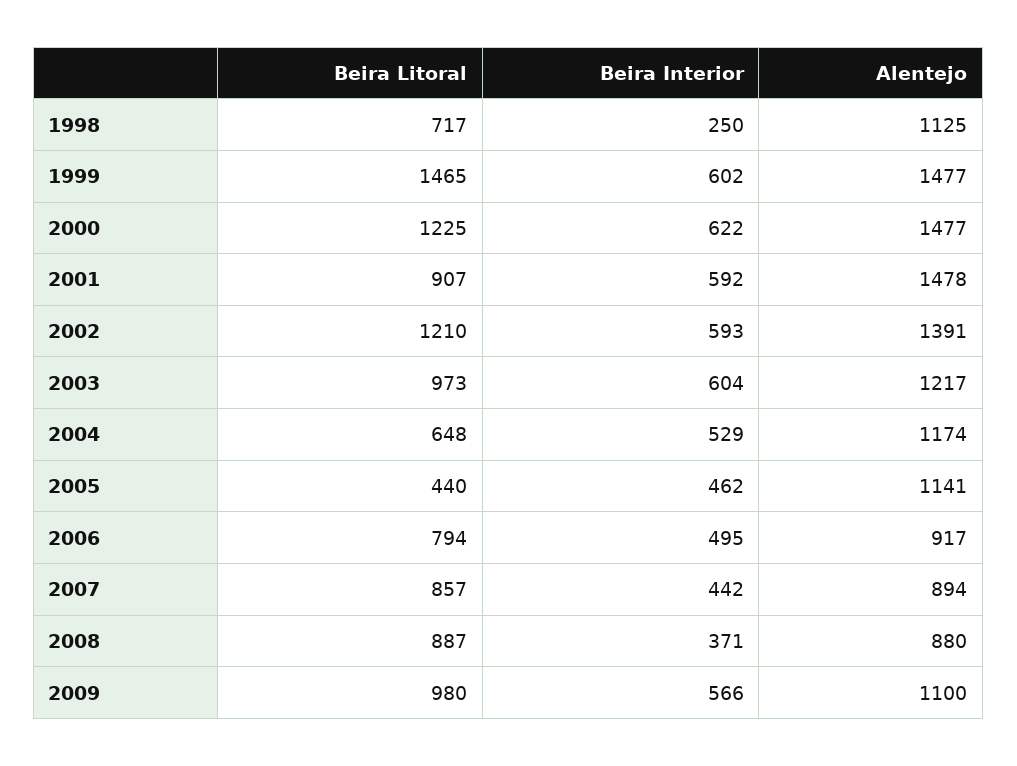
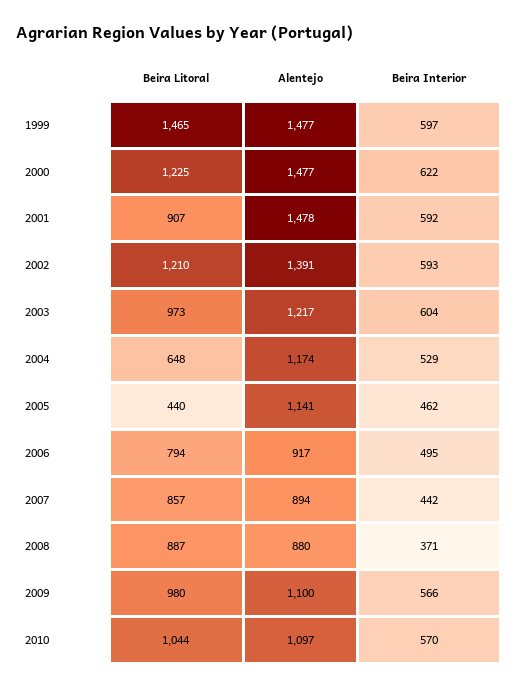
Beira Litoral, 1998: 717 -> none
Beira Interior, 1998: 250 -> none
Alentejo, 1998: 1125 -> none
Beira Interior, 1999: 602 -> 597
Beira Litoral, 2010: none -> 1044
Alentejo, 2010: none -> 1097
Beira Interior, 2010: none -> 570

